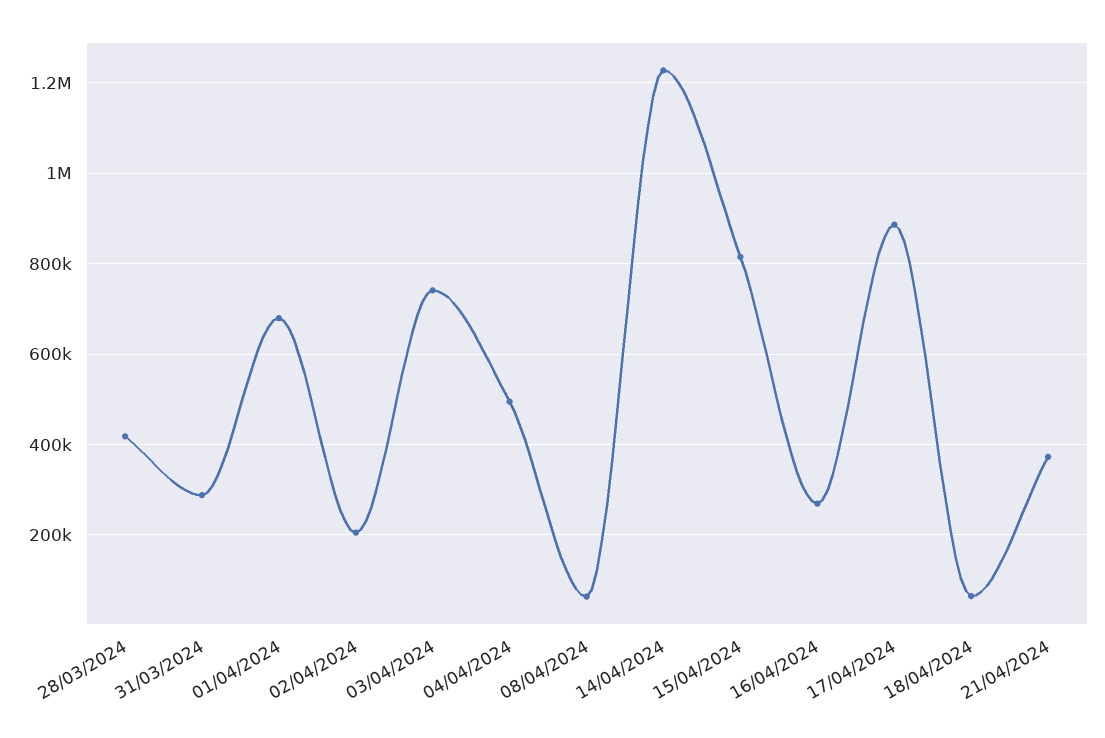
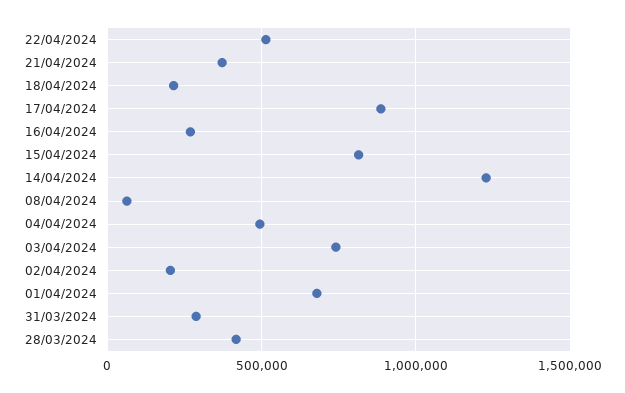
18/04/2024: 60000 -> 200000
22/04/2024: none -> 500000

